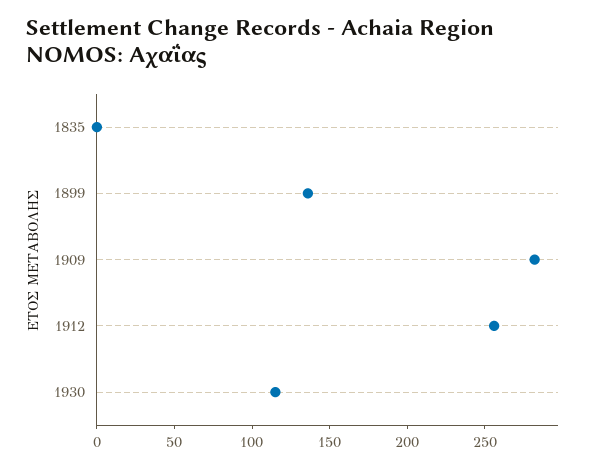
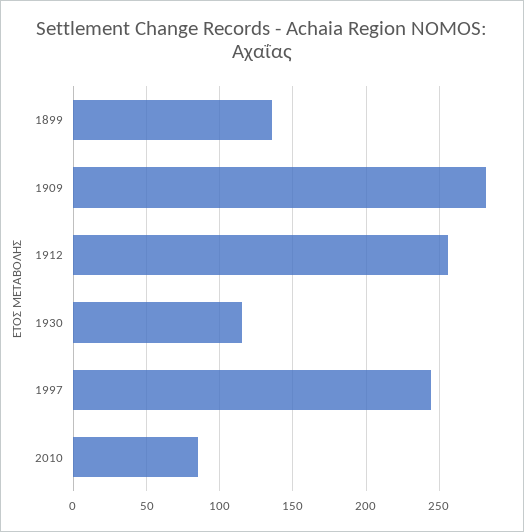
1835: 0 -> none
1997: none -> 245
2010: none -> 85

